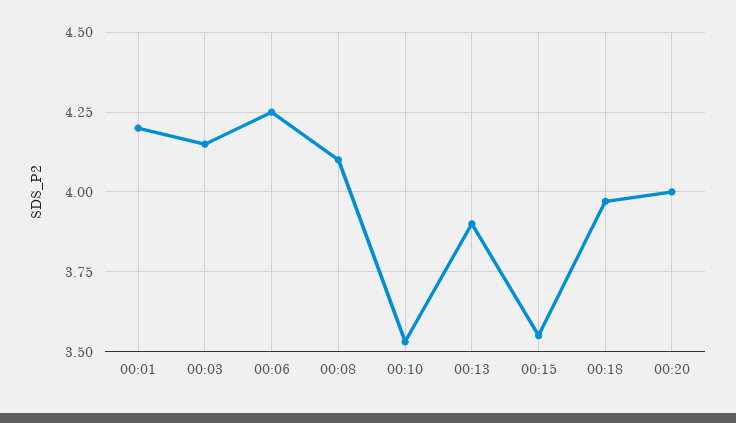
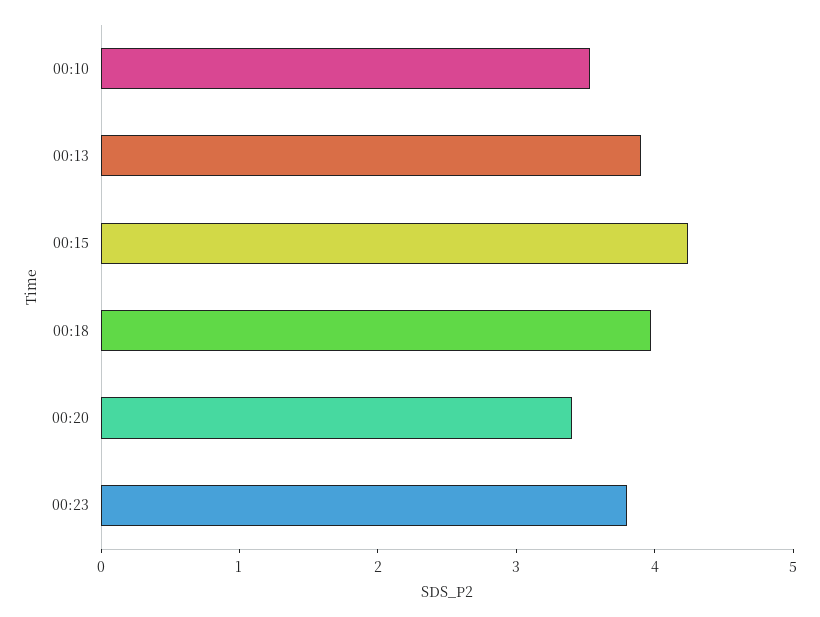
00:01: 4.2 -> none
00:03: 4.15 -> none
00:06: 4.25 -> none
00:08: 4.1 -> none
00:15: 3.55 -> 4.2
00:20: 4 -> 3.4
00:23: none -> 3.8

